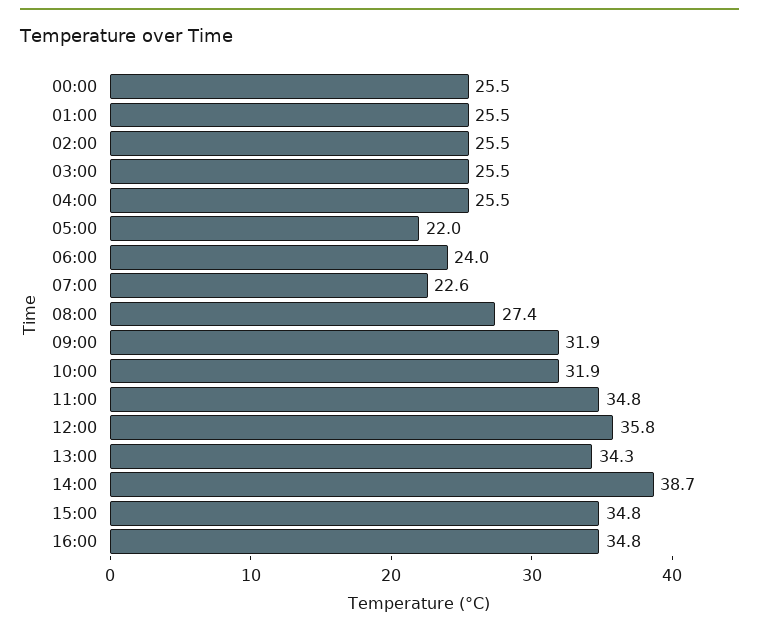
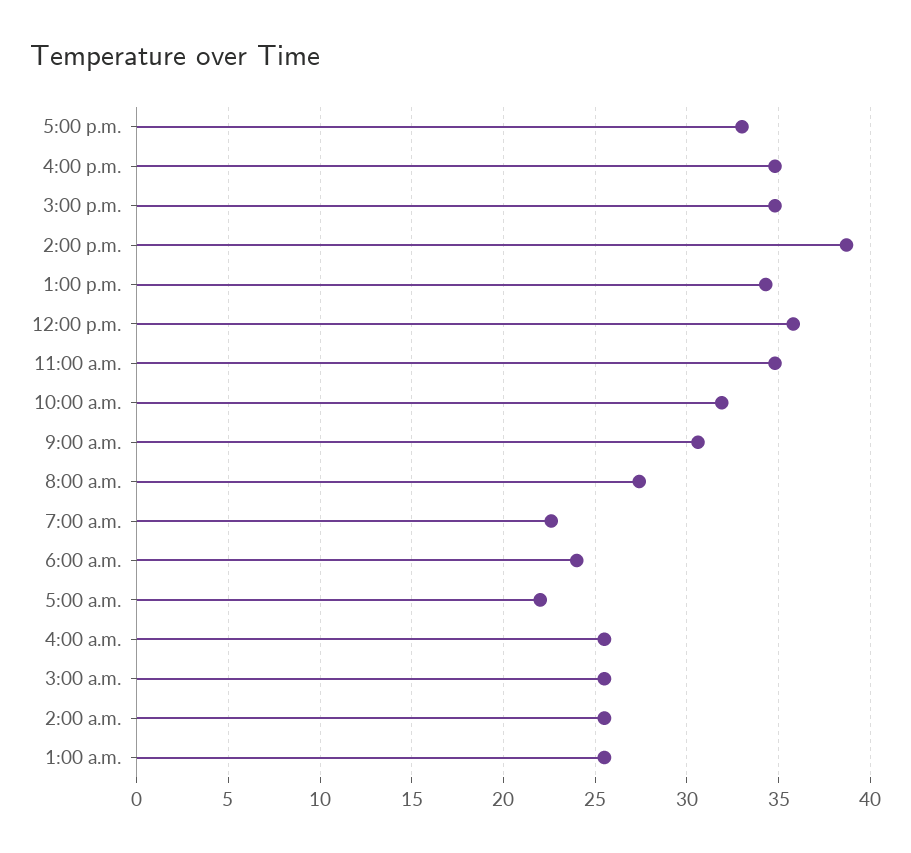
00:00: 25.5 -> none
09:00: 31.9 -> 30.5
5:00 p.m.: none -> 33

